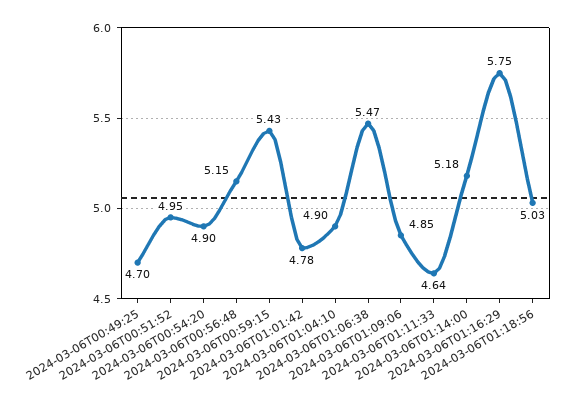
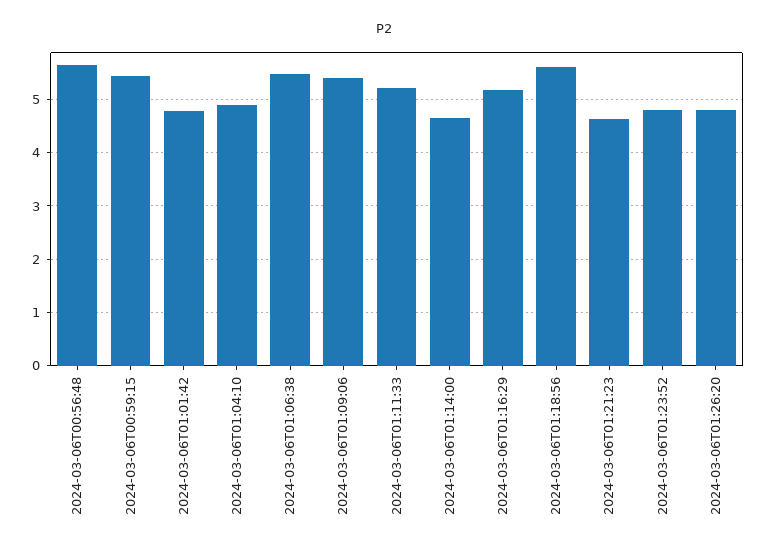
2024-03-06T00:49:25: 4.7 -> none
2024-03-06T00:51:52: 4.95 -> none
2024-03-06T00:54:20: 4.9 -> none
2024-03-06T00:56:48: 5.15 -> 5.6
2024-03-06T01:09:06: 4.85 -> 5.4
2024-03-06T01:11:33: 4.64 -> 5.2
2024-03-06T01:14:00: 5.18 -> 4.6
2024-03-06T01:16:29: 5.75 -> 5.2
2024-03-06T01:18:56: 5.03 -> 5.6
2024-03-06T01:21:23: none -> 4.6
2024-03-06T01:23:52: none -> 4.8
2024-03-06T01:26:20: none -> 4.8

